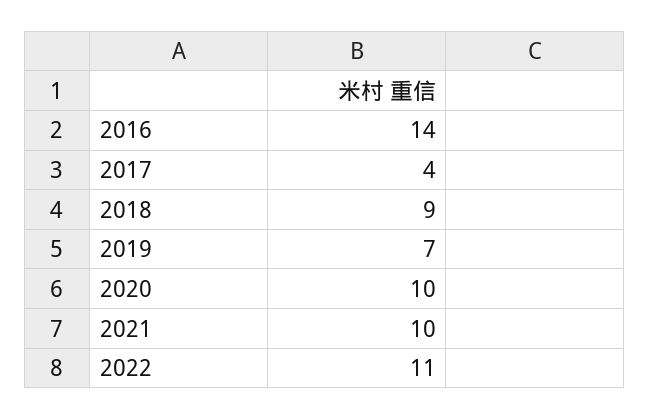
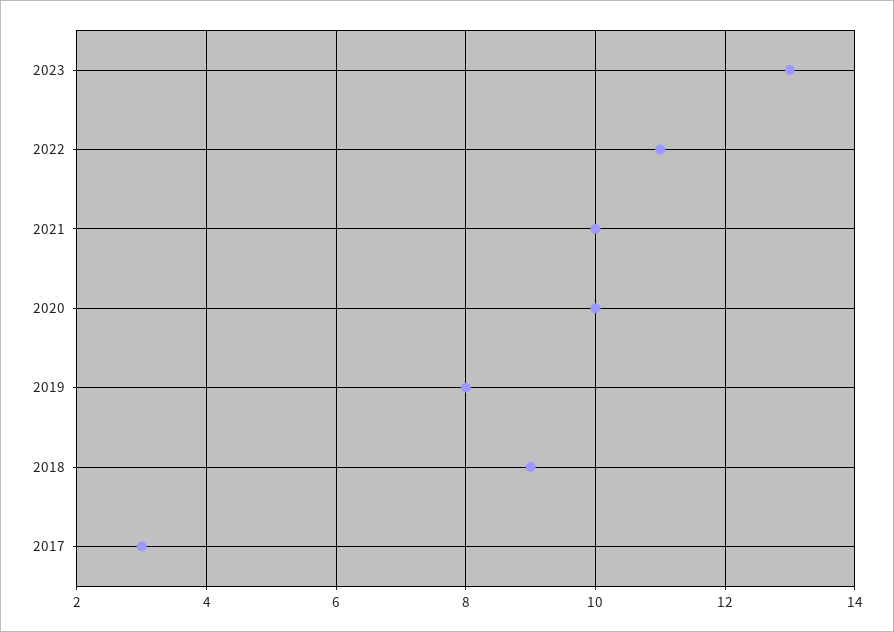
2016: 14 -> none
2017: 4 -> 3
2019: 7 -> 8
2023: none -> 13

